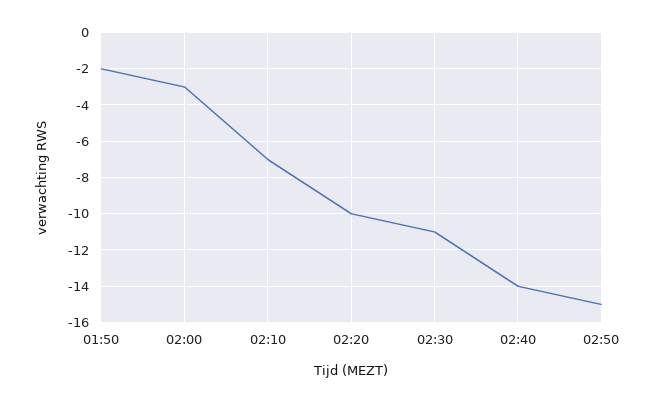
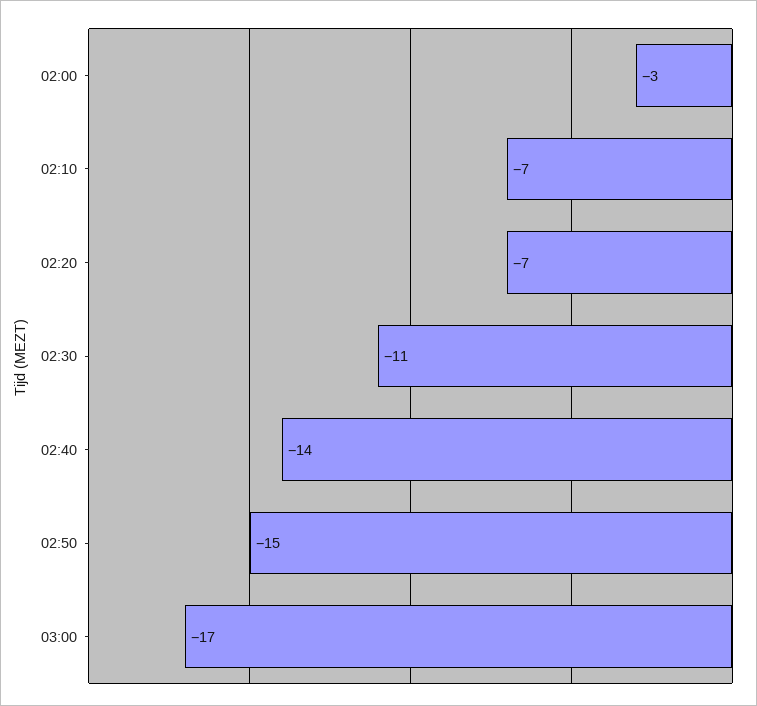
01:50: -2 -> none
02:20: -10 -> -7
03:00: none -> -17

